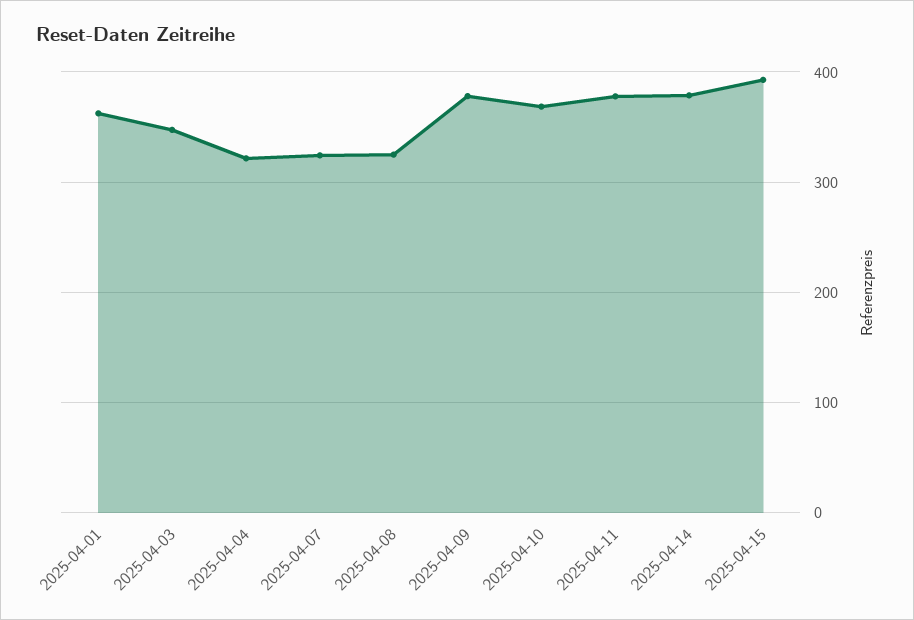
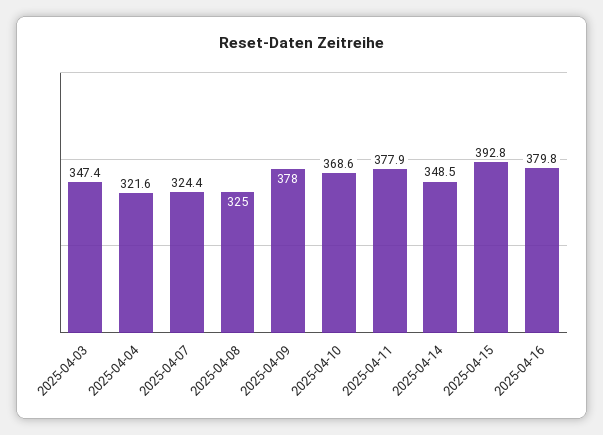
2025-04-01: 360 -> none
2025-04-14: 380 -> 348.5
2025-04-16: none -> 379.8

